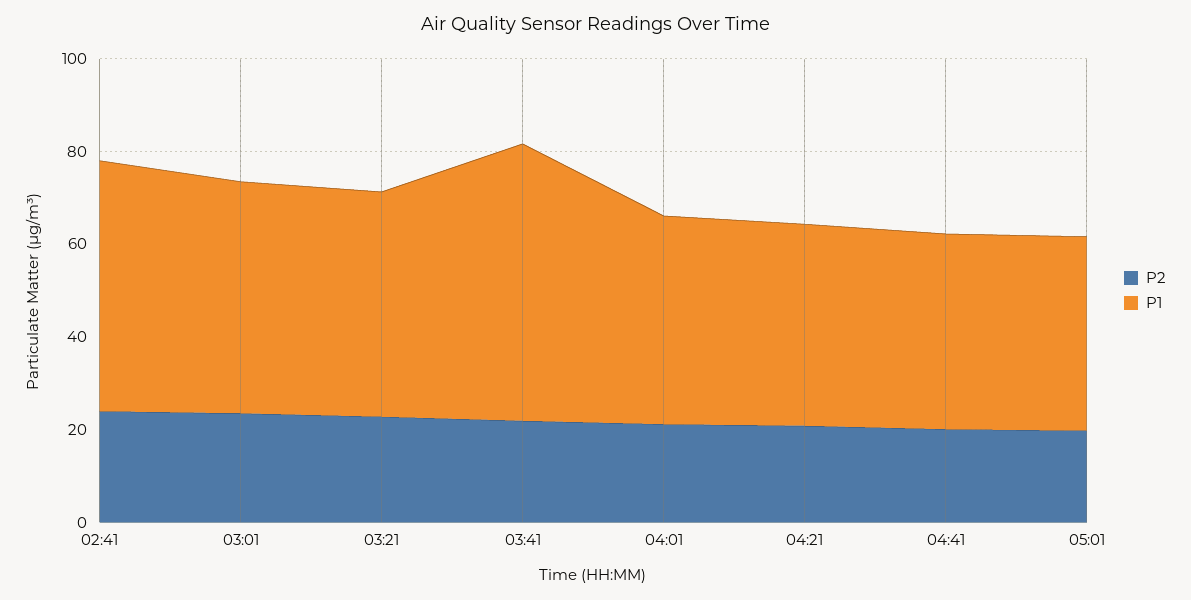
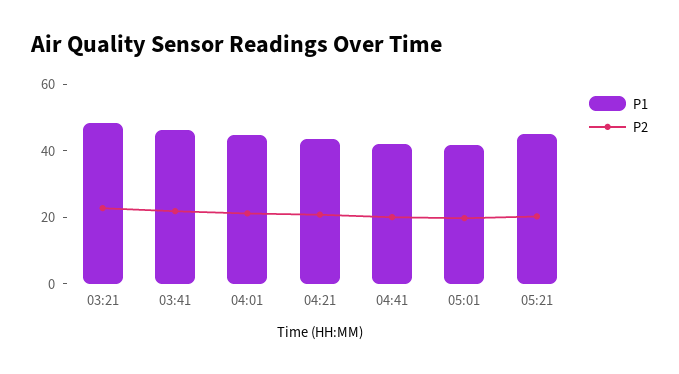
P2, 02:41: 25 -> none
P1, 02:41: 55 -> none
P2, 03:01: 25 -> none
P1, 03:01: 50 -> none
P1, 03:41: 60 -> 45
P1, 05:21: none -> 45
P2, 05:21: none -> 20

